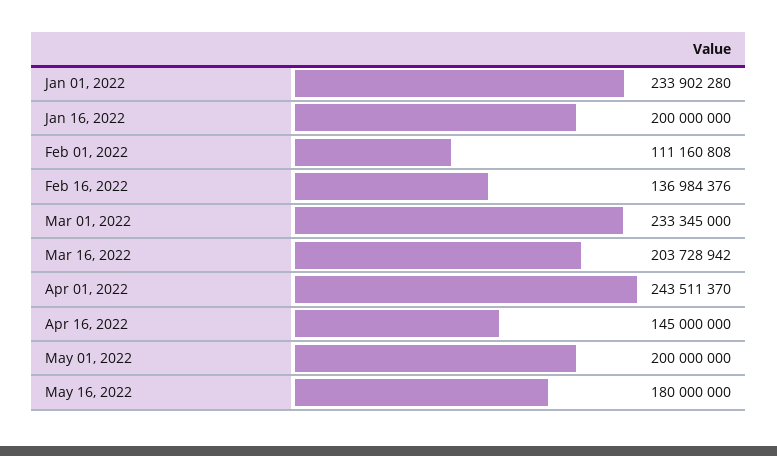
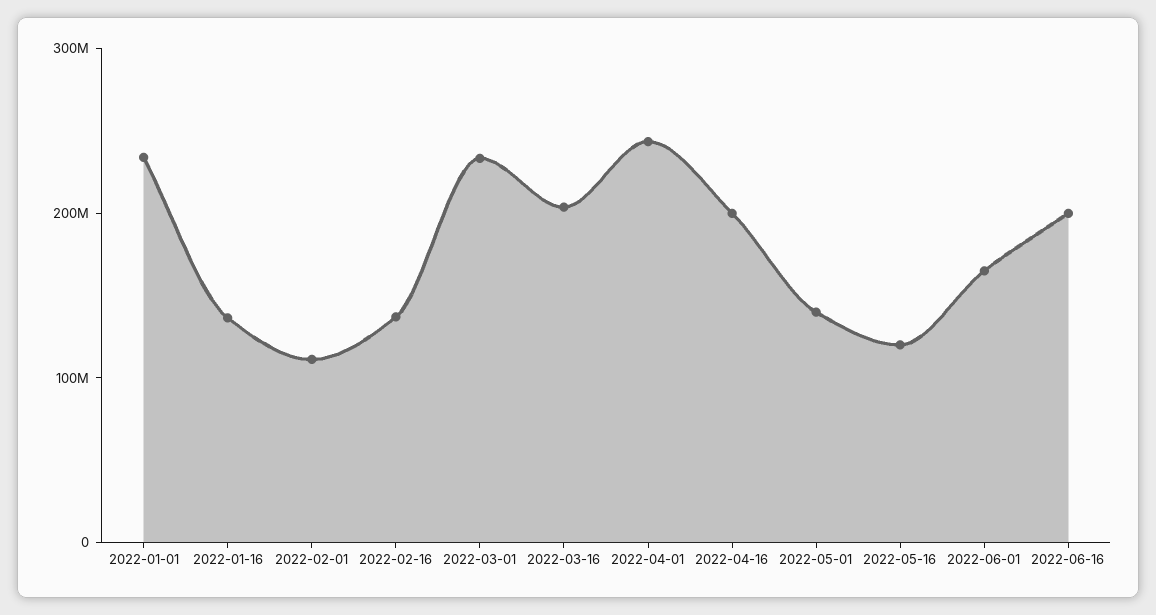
Jan 16, 2022: 200000000 -> 140000000
Apr 16, 2022: 145000000 -> 200000000
May 01, 2022: 200000000 -> 140000000
May 16, 2022: 180000000 -> 120000000
2022-06-01: none -> 160000000
2022-06-16: none -> 200000000

